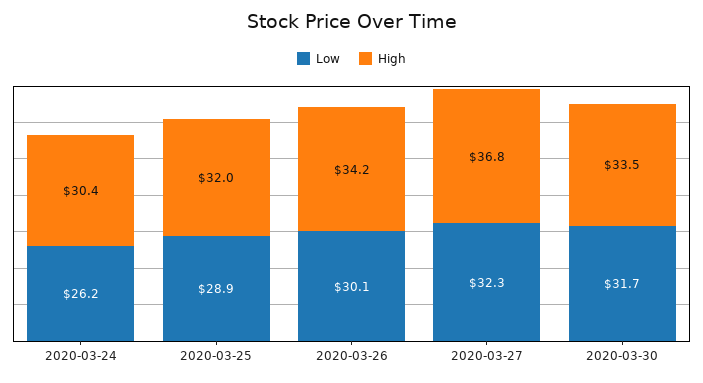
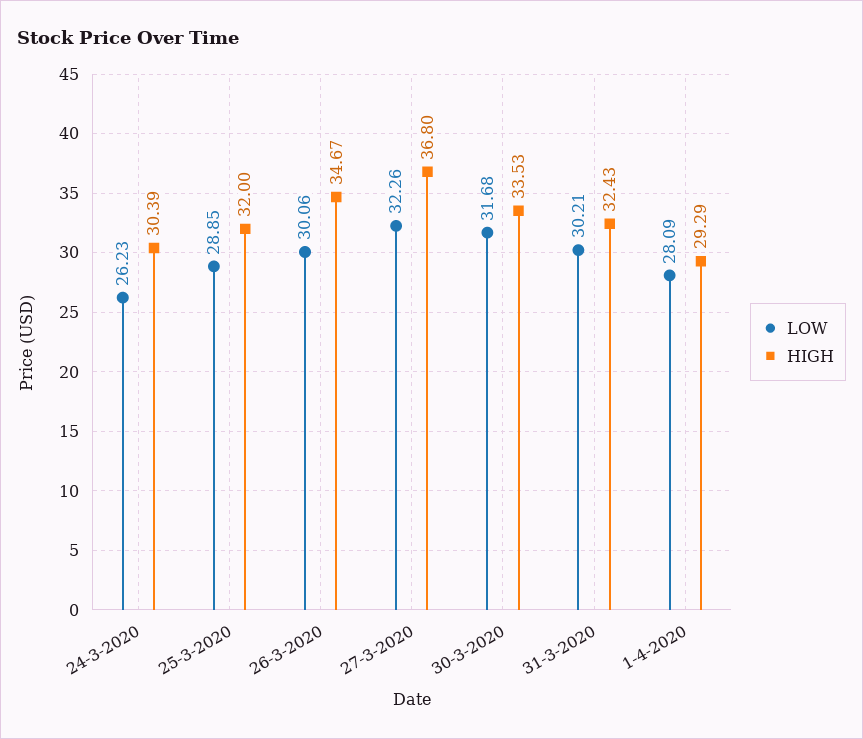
High, 2020-03-26: 34.2 -> 34.67
Low, 31-3-2020: none -> 30.21
High, 31-3-2020: none -> 32.43
Low, 1-4-2020: none -> 28.09
High, 1-4-2020: none -> 29.29

